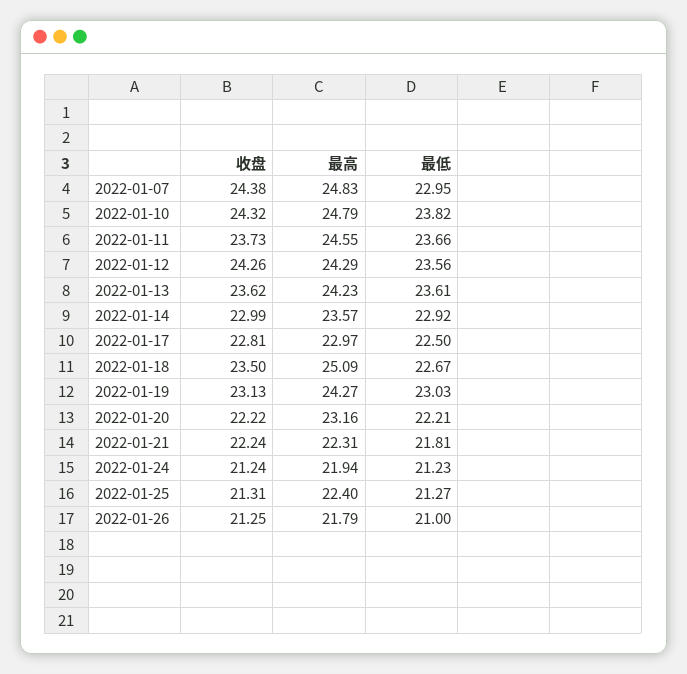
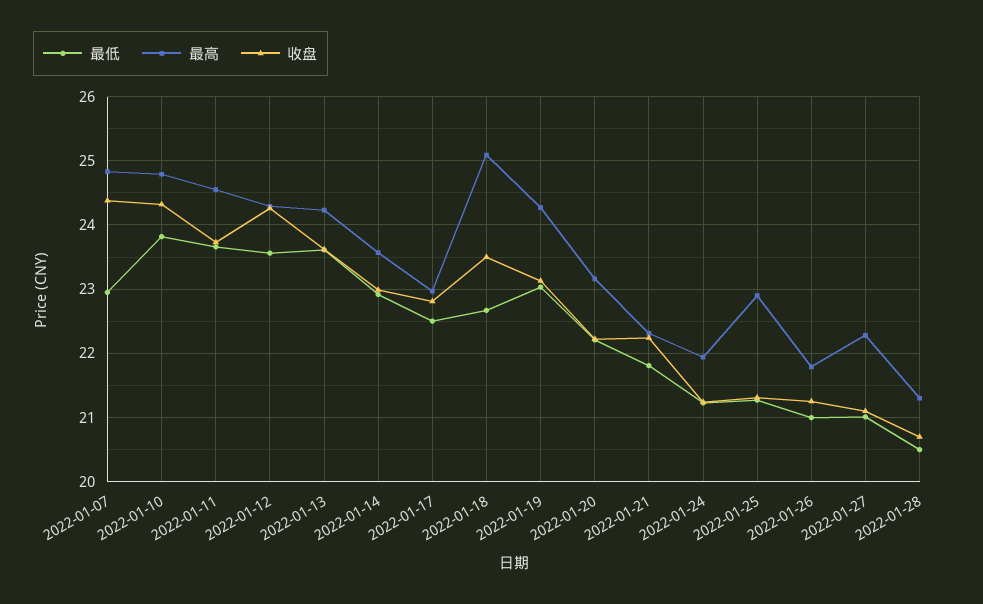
最高, 2022-01-25: 22.4 -> 22.9
最低, 2022-01-27: none -> 21
最高, 2022-01-27: none -> 22.3
收盘, 2022-01-27: none -> 21.1
最低, 2022-01-28: none -> 20.5
最高, 2022-01-28: none -> 21.3
收盘, 2022-01-28: none -> 20.7

